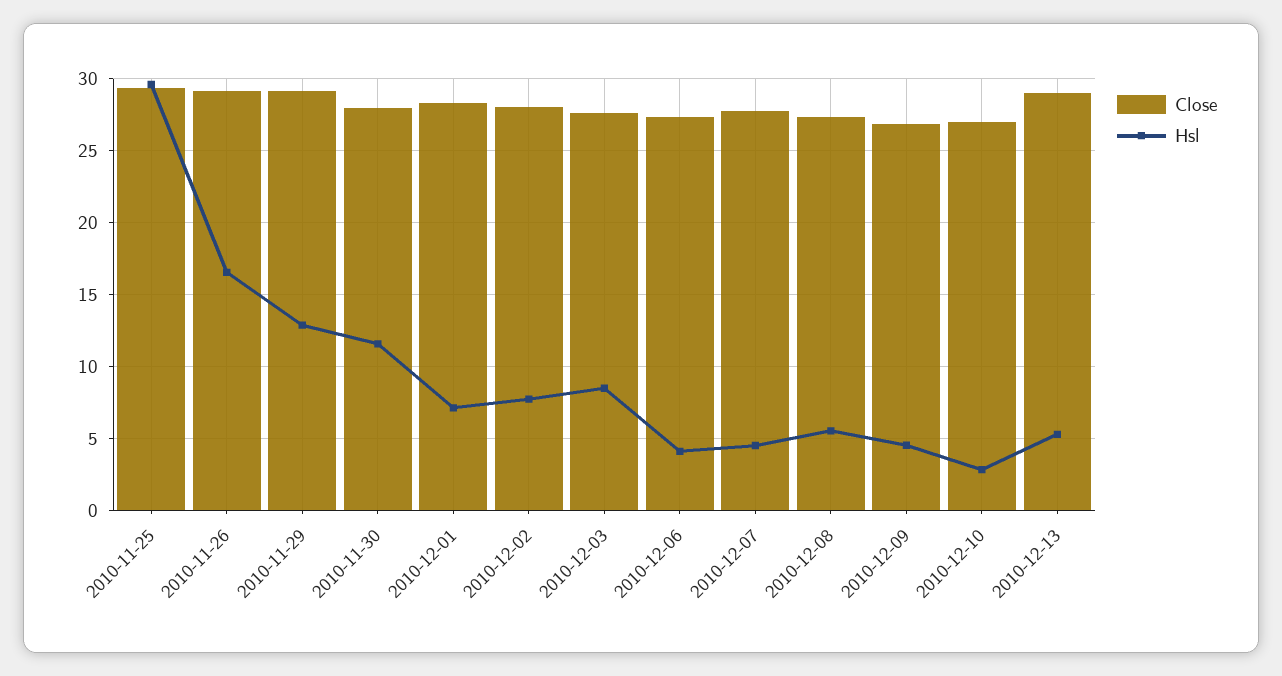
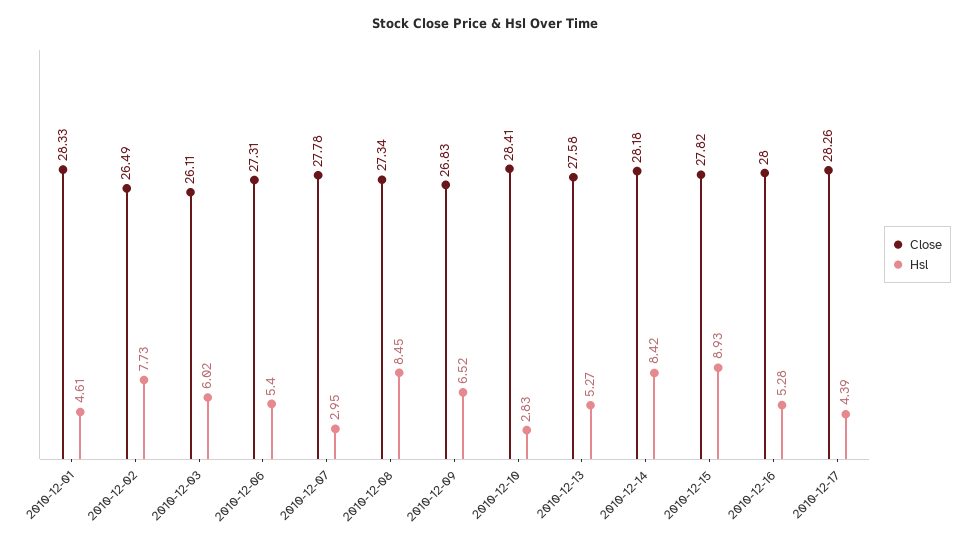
Close, 2010-11-25: 29.5 -> none
Hsl, 2010-11-25: 29.5 -> none
Close, 2010-11-26: 29 -> none
Hsl, 2010-11-26: 16.5 -> none
Close, 2010-11-29: 29 -> none
Hsl, 2010-11-29: 13 -> none
Close, 2010-11-30: 28 -> none
Hsl, 2010-11-30: 11.5 -> none
Hsl, 2010-12-01: 7 -> 4.61
Close, 2010-12-02: 28 -> 26.49
Close, 2010-12-03: 27.5 -> 26.11
Hsl, 2010-12-03: 8.5 -> 6.02
Hsl, 2010-12-06: 4 -> 5.4
Hsl, 2010-12-07: 4.5 -> 2.95
Hsl, 2010-12-08: 5.5 -> 8.45
Hsl, 2010-12-09: 4.5 -> 6.52
Close, 2010-12-10: 27 -> 28.41
Close, 2010-12-13: 29 -> 27.58
Close, 2010-12-14: none -> 28.18
Hsl, 2010-12-14: none -> 8.42
Close, 2010-12-15: none -> 27.82
Hsl, 2010-12-15: none -> 8.93
Close, 2010-12-16: none -> 28
Hsl, 2010-12-16: none -> 5.28
Close, 2010-12-17: none -> 28.26
Hsl, 2010-12-17: none -> 4.39

